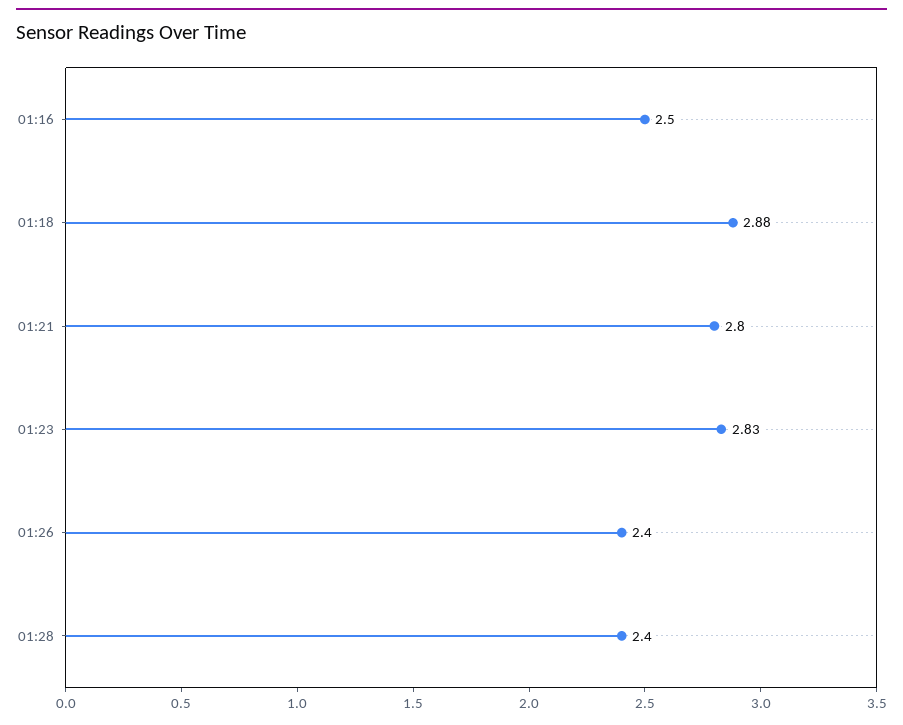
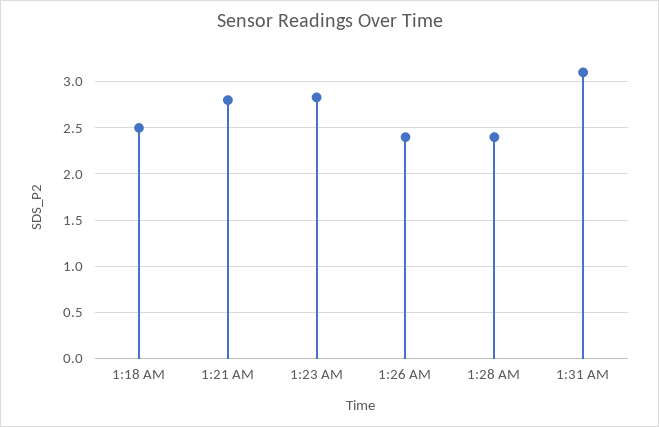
01:16: 2.5 -> none
01:18: 2.88 -> 2.5
1:31 AM: none -> 3.1

